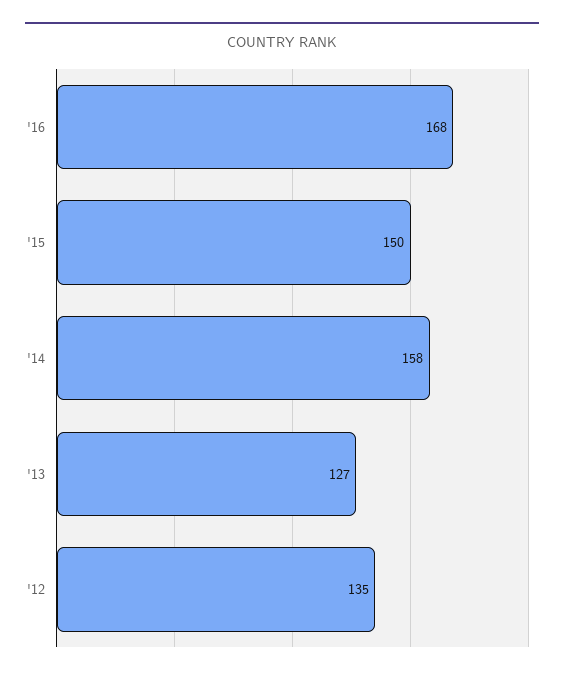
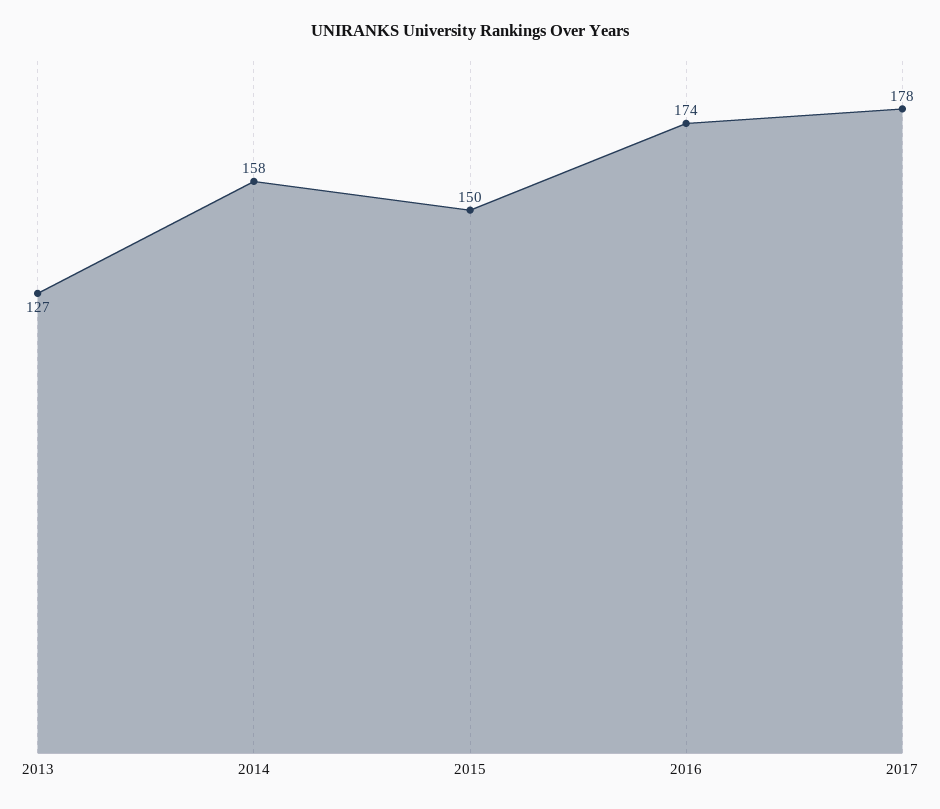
'16: 168 -> 174
'12: 135 -> none
2017: none -> 178

